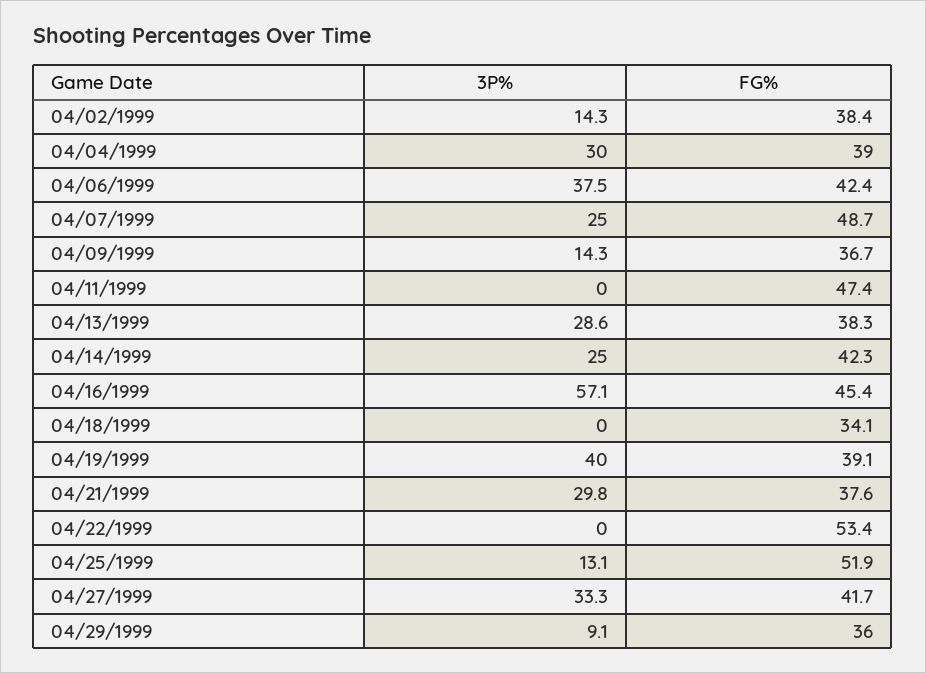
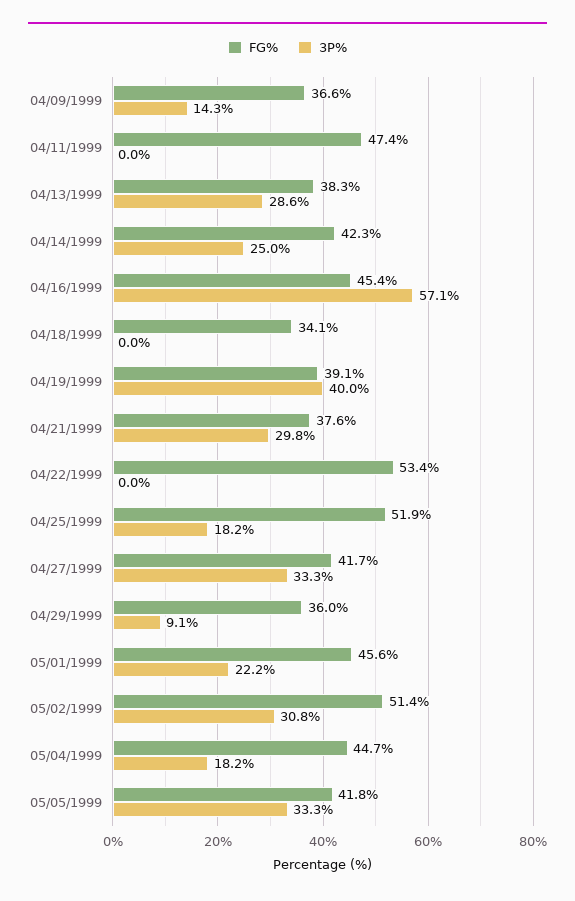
3P%, 04/02/1999: 14.3 -> none
FG%, 04/02/1999: 38.4 -> none
3P%, 04/04/1999: 30 -> none
FG%, 04/04/1999: 39 -> none
3P%, 04/06/1999: 37.5 -> none
FG%, 04/06/1999: 42.4 -> none
3P%, 04/07/1999: 25 -> none
FG%, 04/07/1999: 48.7 -> none
FG%, 04/09/1999: 36.7 -> 36.6
3P%, 04/25/1999: 13.1 -> 18.2
FG%, 05/01/1999: none -> 45.6
3P%, 05/01/1999: none -> 22.2
FG%, 05/02/1999: none -> 51.4
3P%, 05/02/1999: none -> 30.8
FG%, 05/04/1999: none -> 44.7
3P%, 05/04/1999: none -> 18.2
FG%, 05/05/1999: none -> 41.8
3P%, 05/05/1999: none -> 33.3

